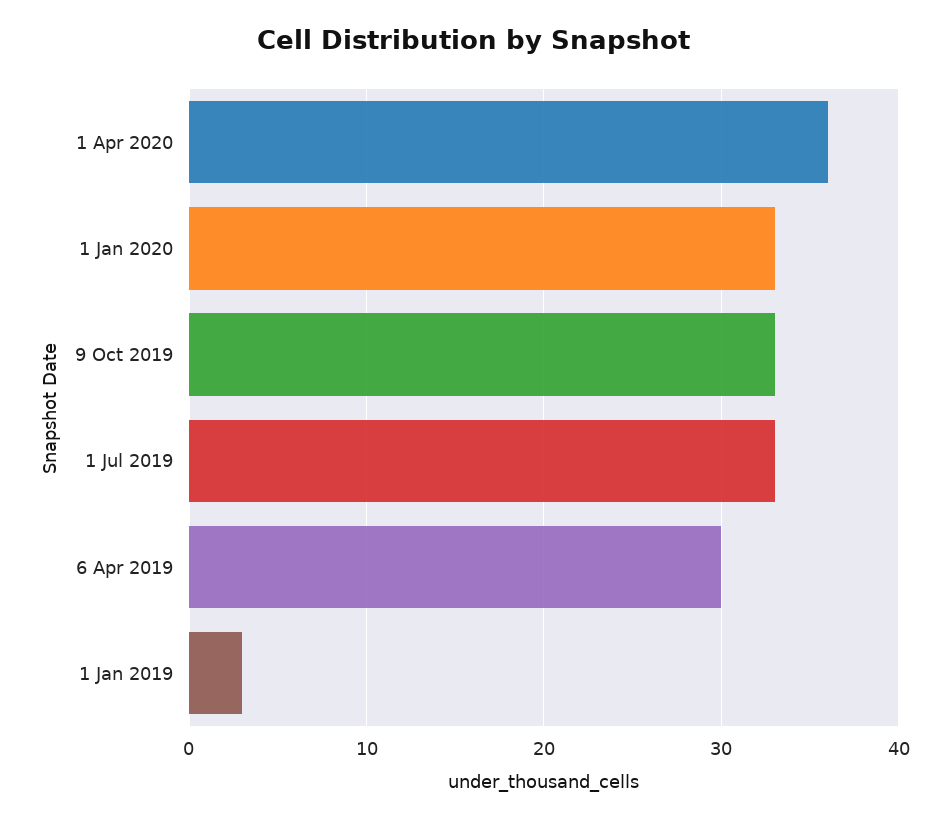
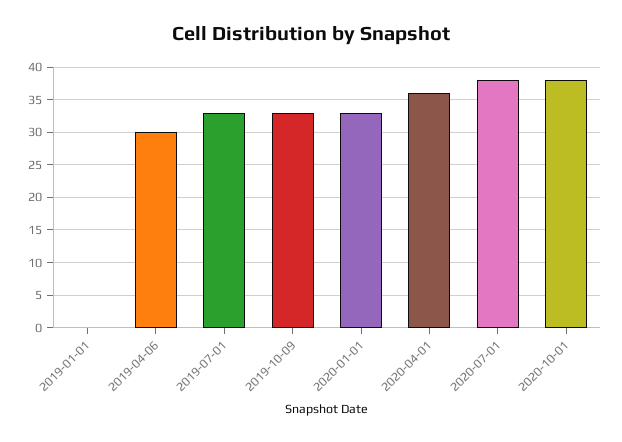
1 Jan 2019: 3 -> 0
2020-07-01: none -> 38
2020-10-01: none -> 38

